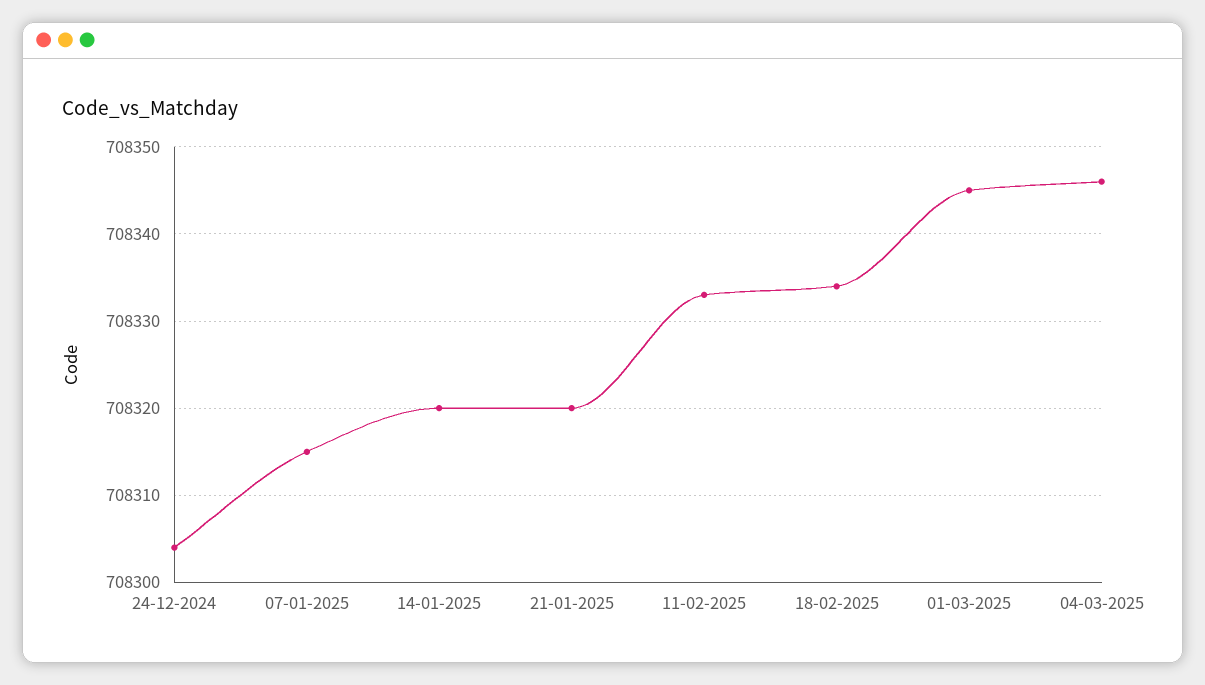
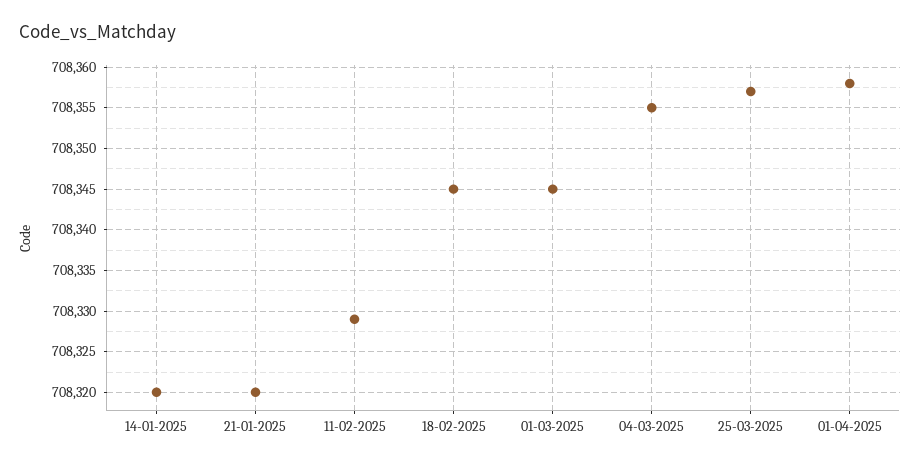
24-12-2024: 708304 -> none
07-01-2025: 708315 -> none
11-02-2025: 708333 -> 708329
18-02-2025: 708334 -> 708345
04-03-2025: 708346 -> 708355
25-03-2025: none -> 708357
01-04-2025: none -> 708358

